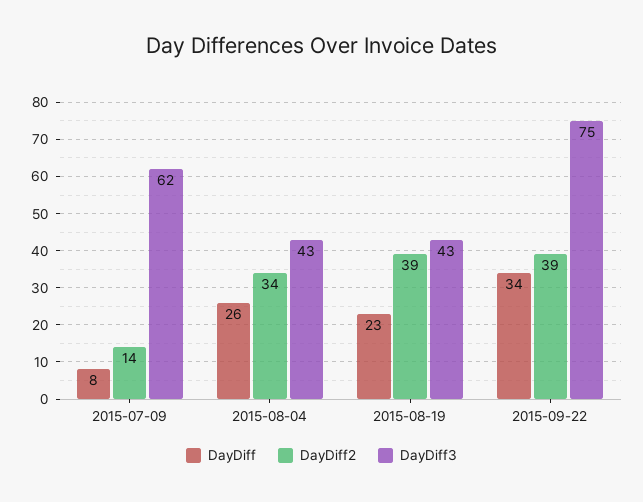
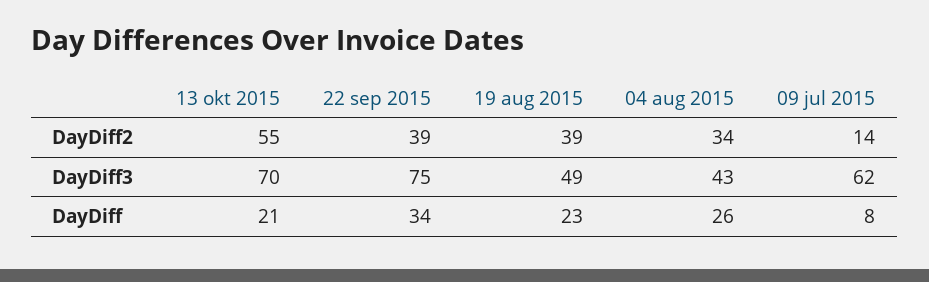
DayDiff3, 2015-08-19: 43 -> 49
DayDiff2, 13 okt 2015: none -> 55
DayDiff3, 13 okt 2015: none -> 70
DayDiff, 13 okt 2015: none -> 21

